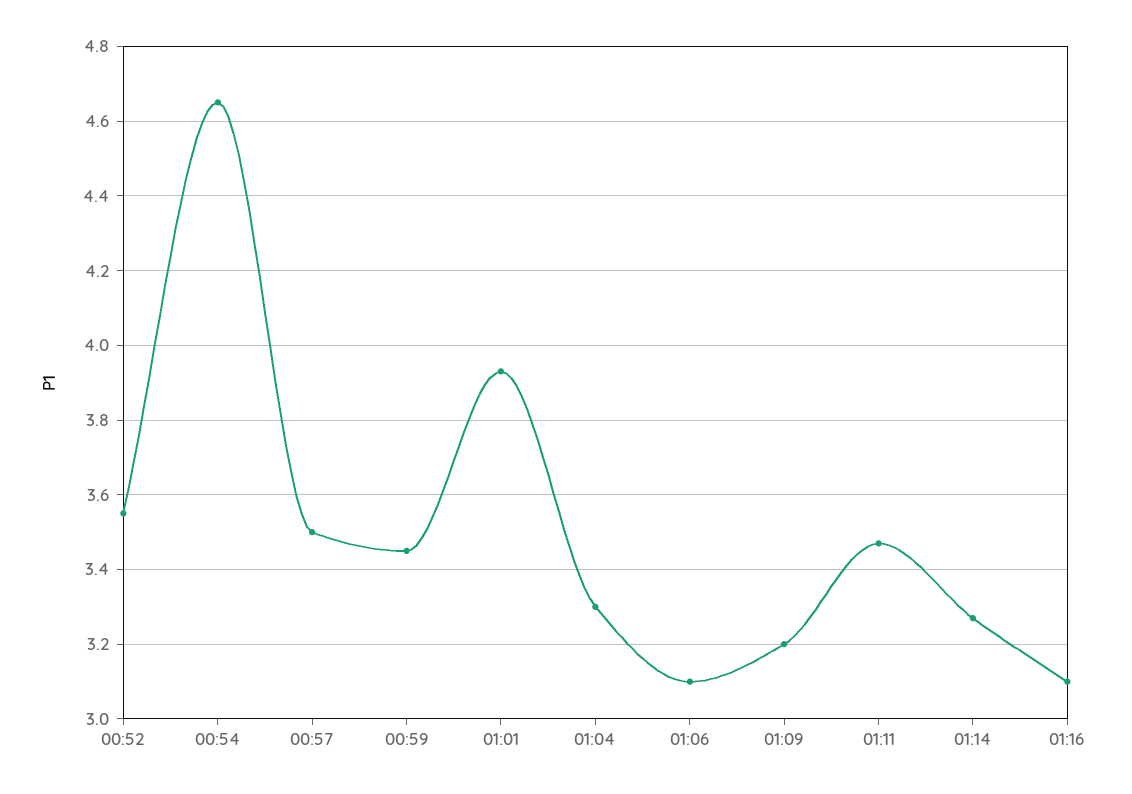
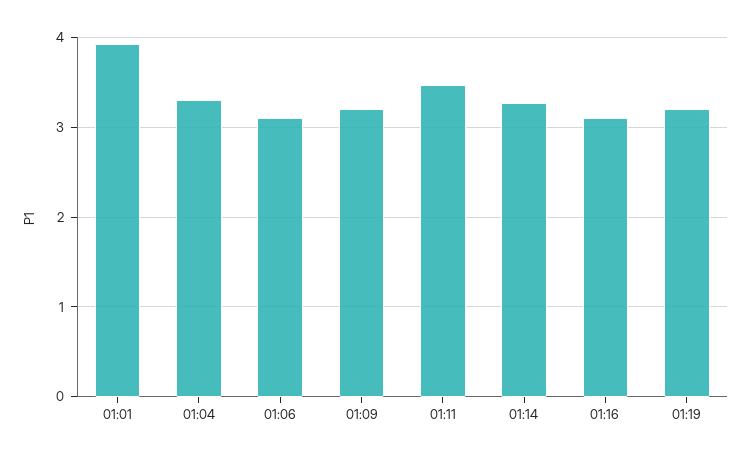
00:52: 3.55 -> none
00:54: 4.65 -> none
00:57: 3.5 -> none
00:59: 3.45 -> none
01:19: none -> 3.2

